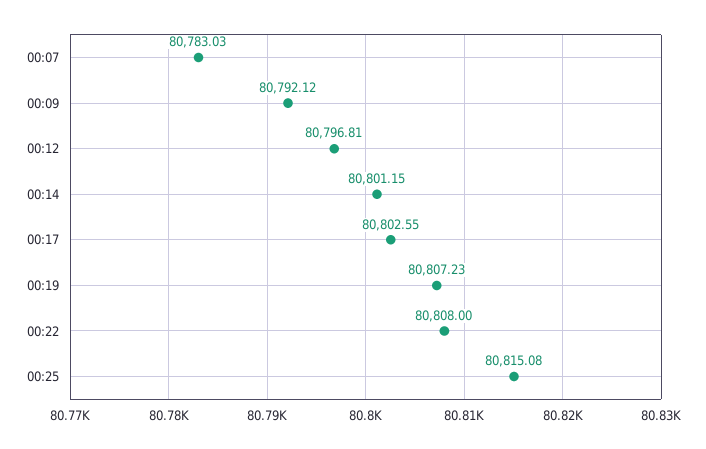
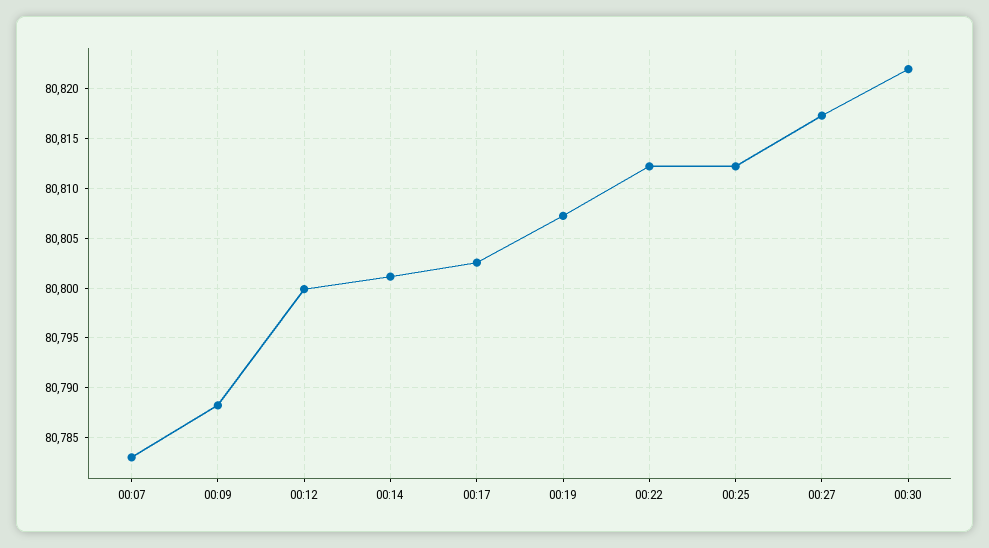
00:09: 80792.12 -> 80788
00:12: 80796.81 -> 80800
00:22: 80808 -> 80812
00:25: 80815.08 -> 80812
00:27: none -> 80817
00:30: none -> 80822

